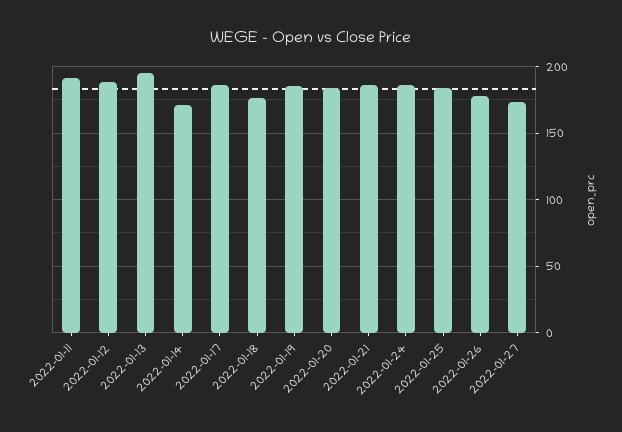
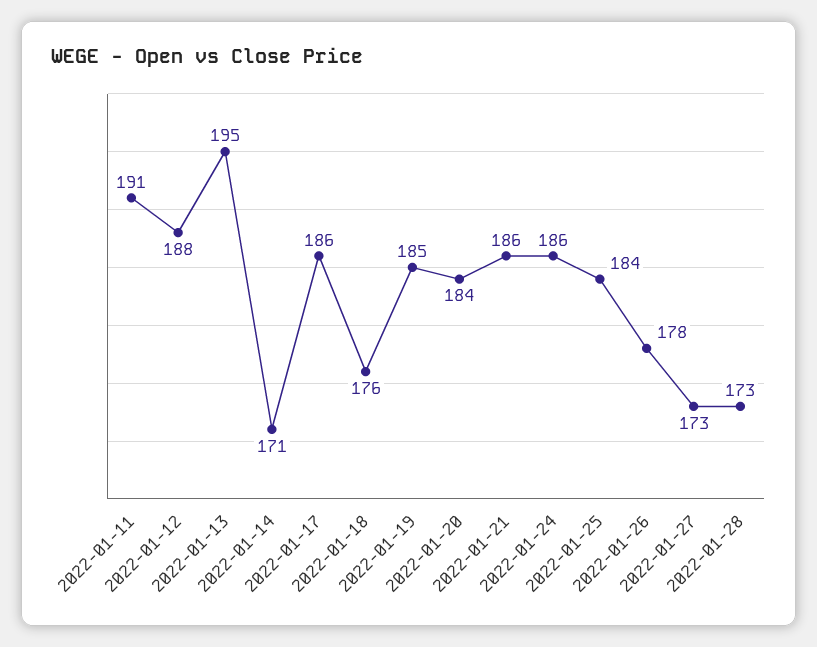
2022-01-28: none -> 173

